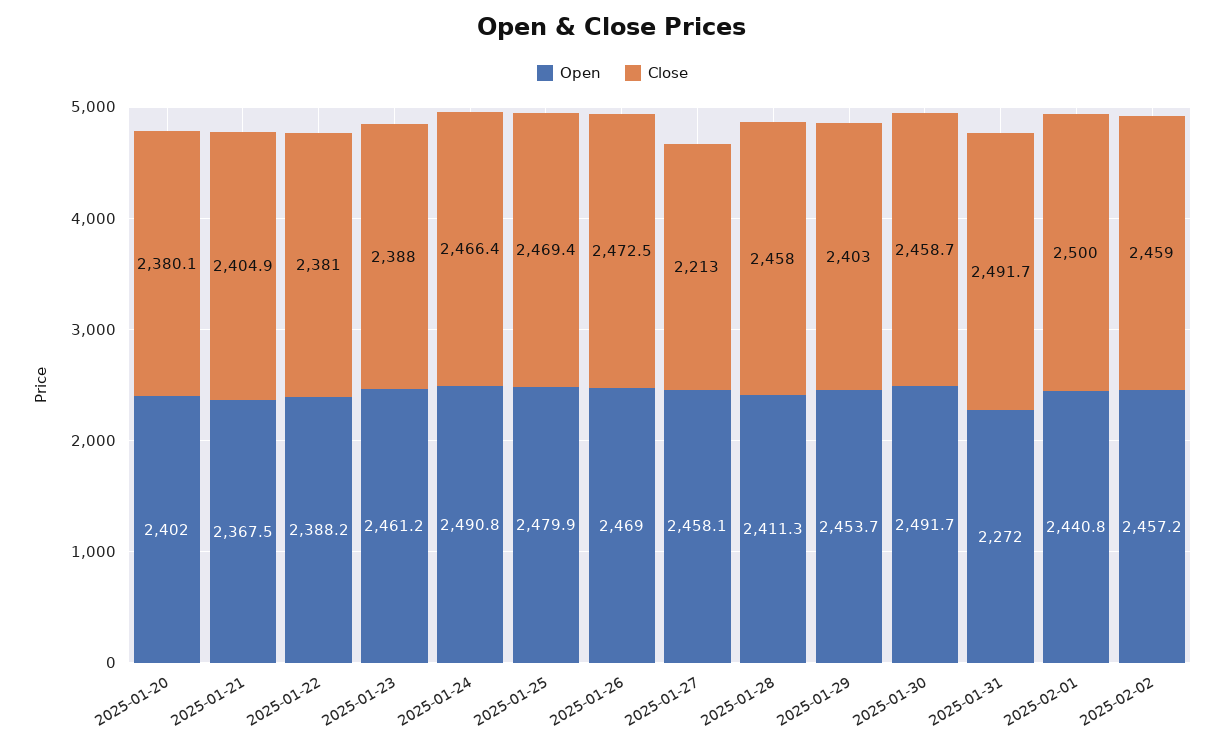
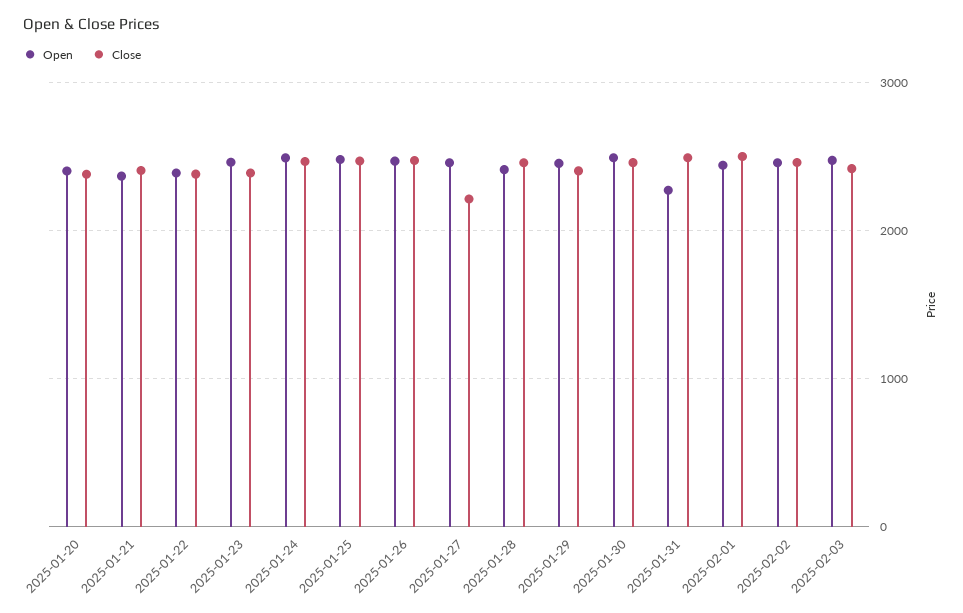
Open, 2025-02-03: none -> 2500
Close, 2025-02-03: none -> 2400

